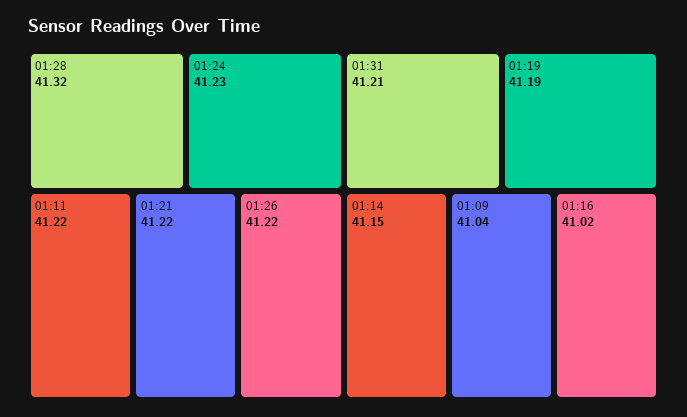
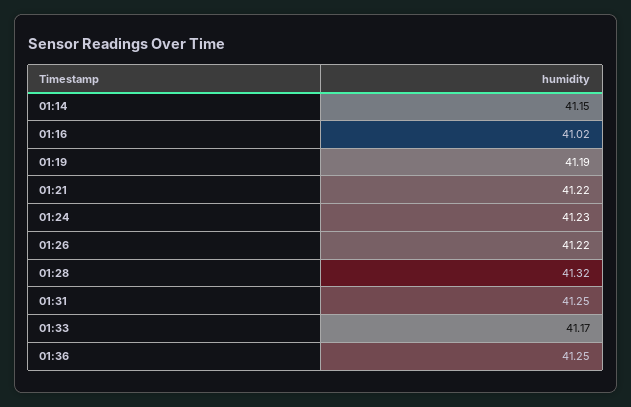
01:11: 41.22 -> none
01:31: 41.21 -> 41.25
01:09: 41.04 -> none
01:33: none -> 41.17
01:36: none -> 41.25

